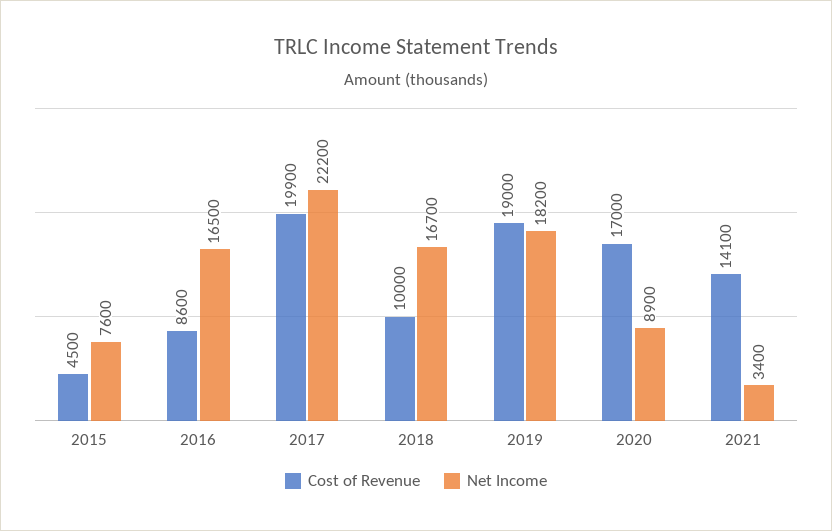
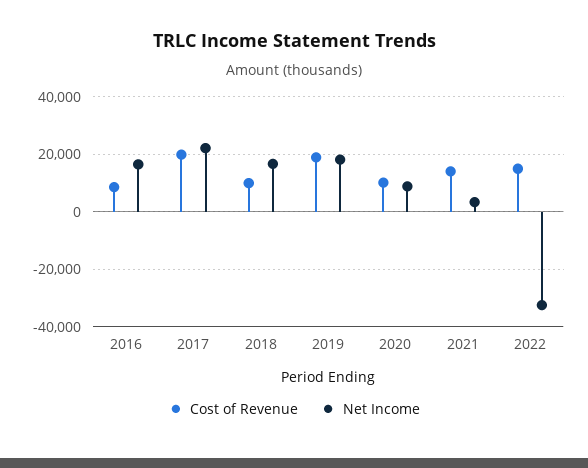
Cost of Revenue, 2015: 4500 -> none
Net Income, 2015: 7600 -> none
Cost of Revenue, 2020: 17000 -> 10000
Cost of Revenue, 2022: none -> 15000
Net Income, 2022: none -> -32500

